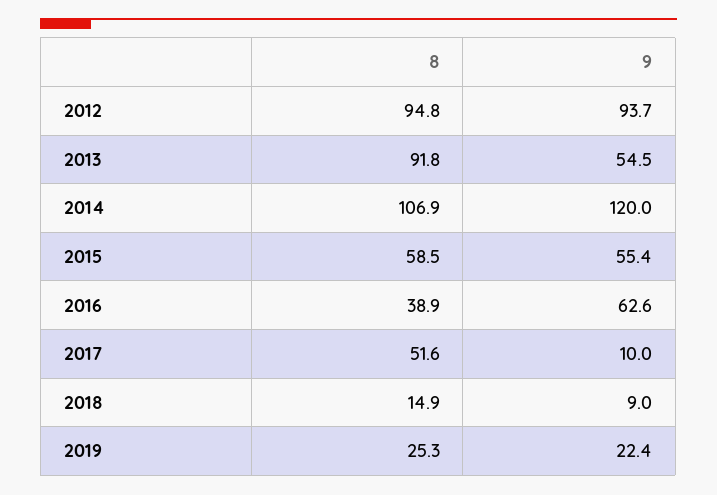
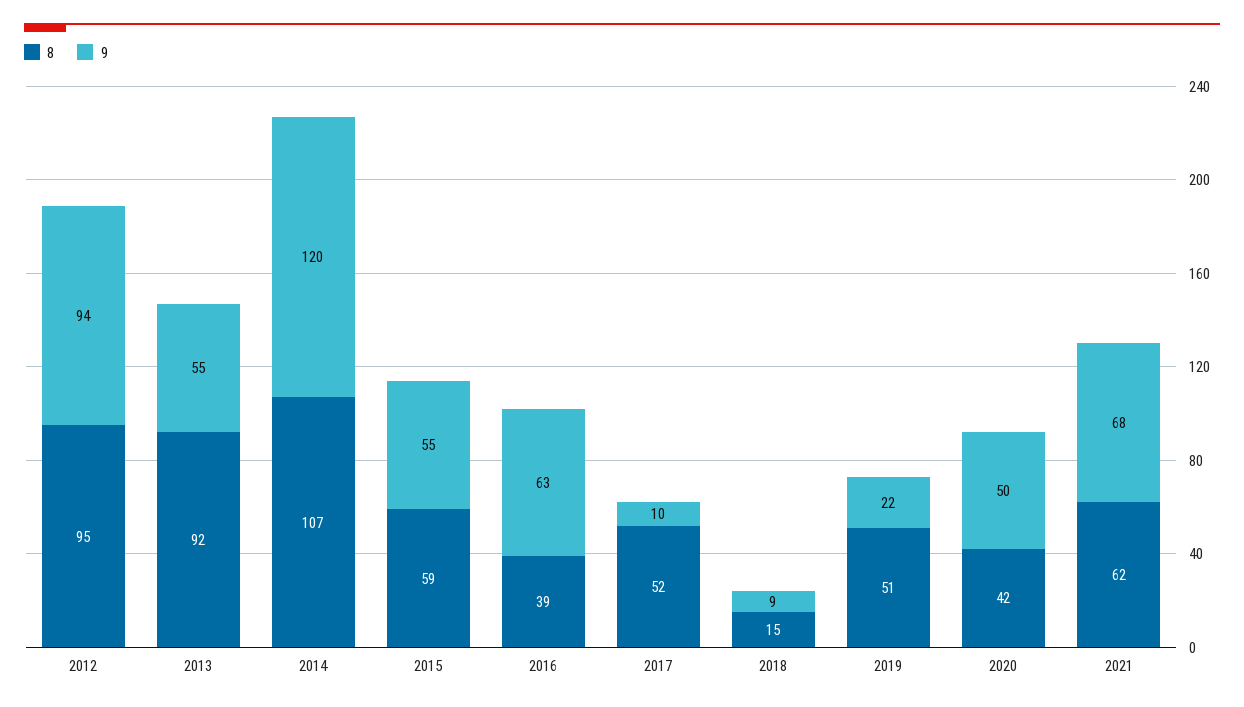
8, 2019: 25.3 -> 51
8, 2020: none -> 42
9, 2020: none -> 50
8, 2021: none -> 62
9, 2021: none -> 68

